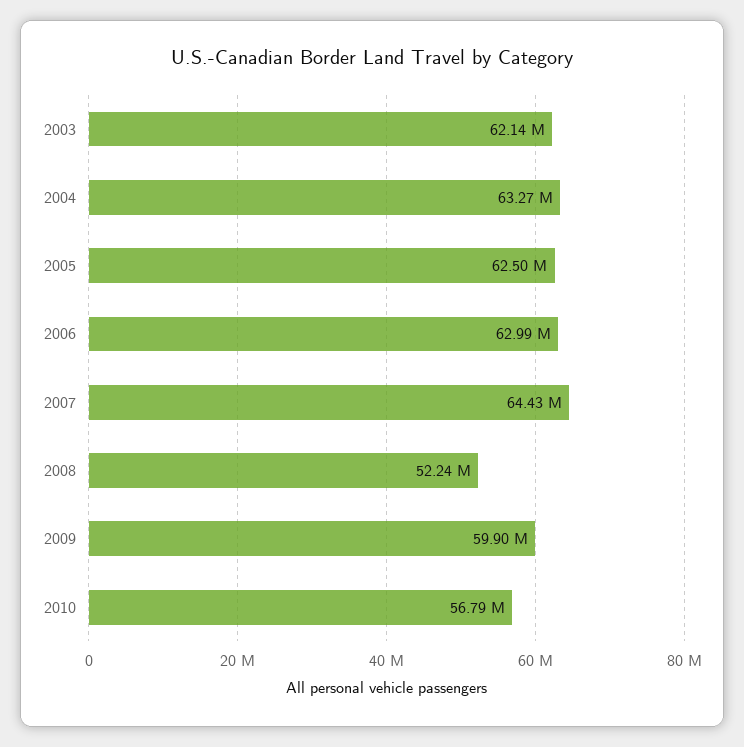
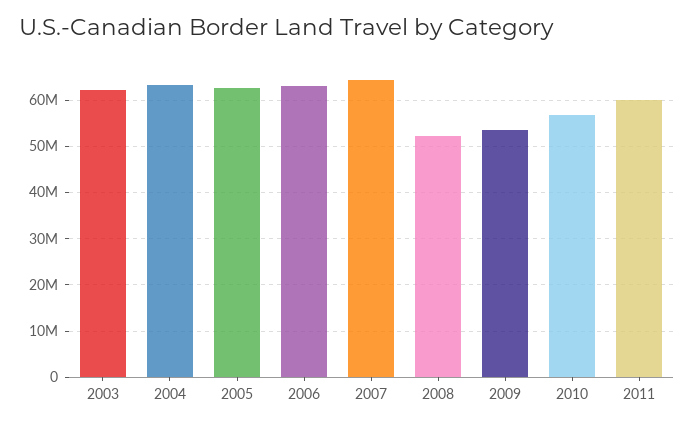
2009: 59900000 -> 54000000
2011: none -> 60000000

